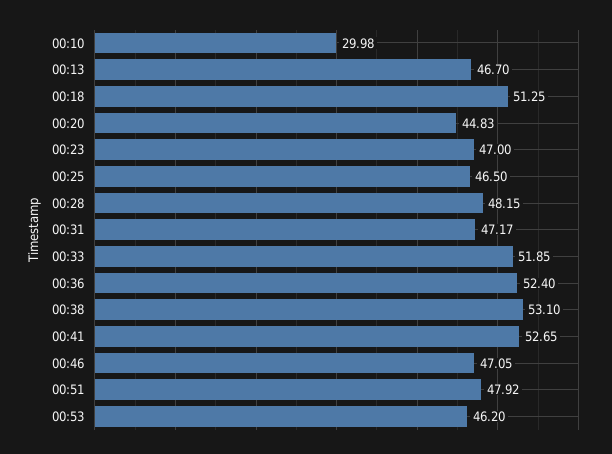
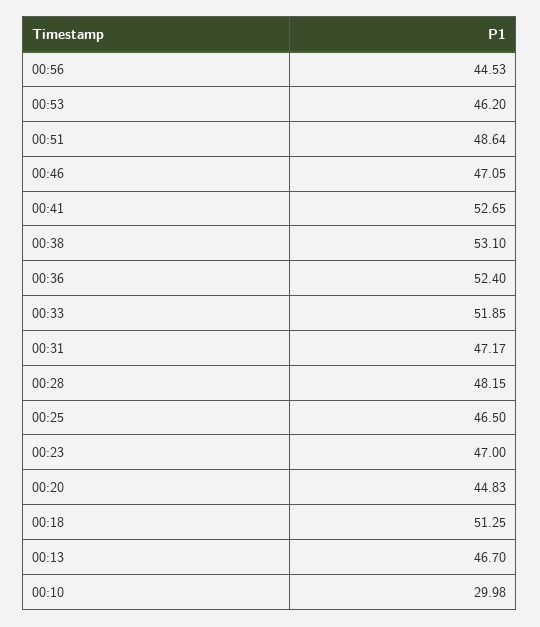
00:51: 47.92 -> 48.64
00:56: none -> 44.53

